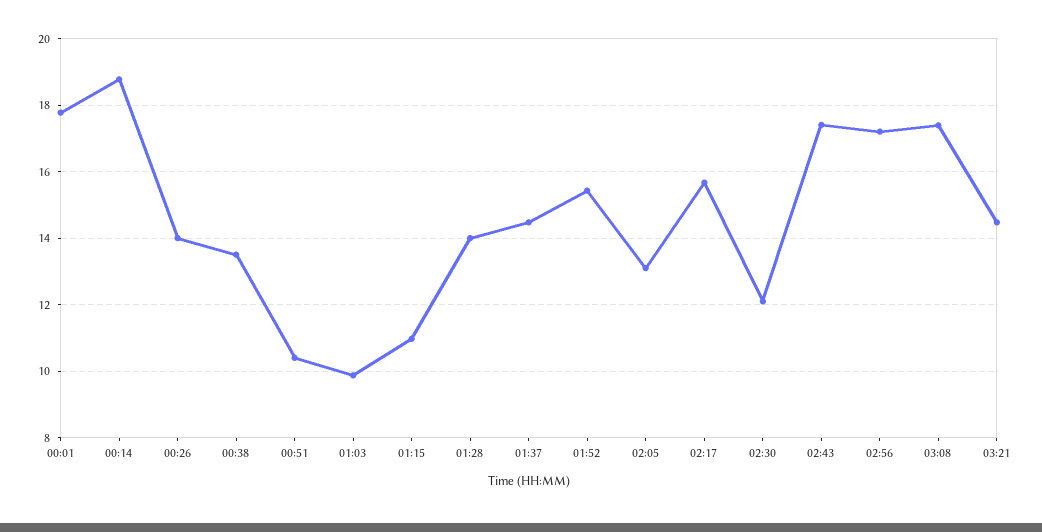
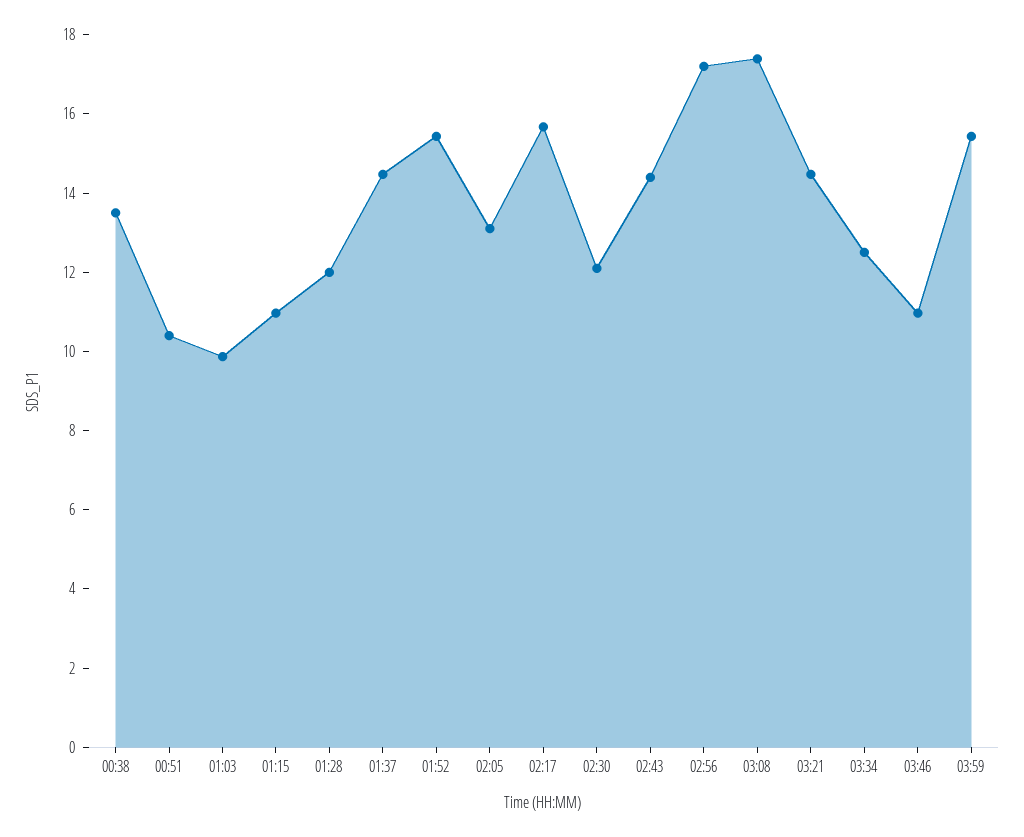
00:01: 17.8 -> none
00:14: 18.8 -> none
00:26: 14 -> none
01:28: 14 -> 12
02:43: 17.4 -> 14.5
03:34: none -> 12.5
03:46: none -> 11
03:59: none -> 15.5

